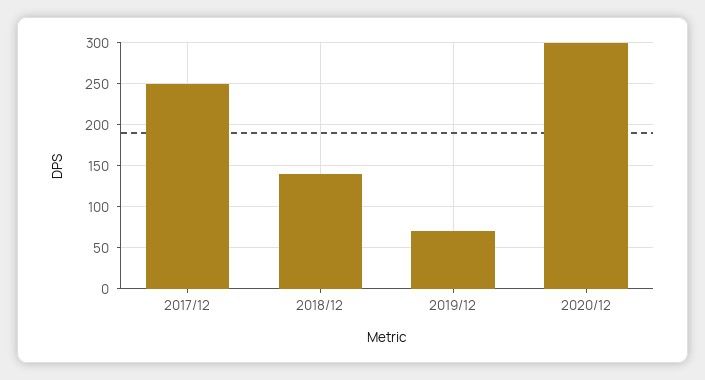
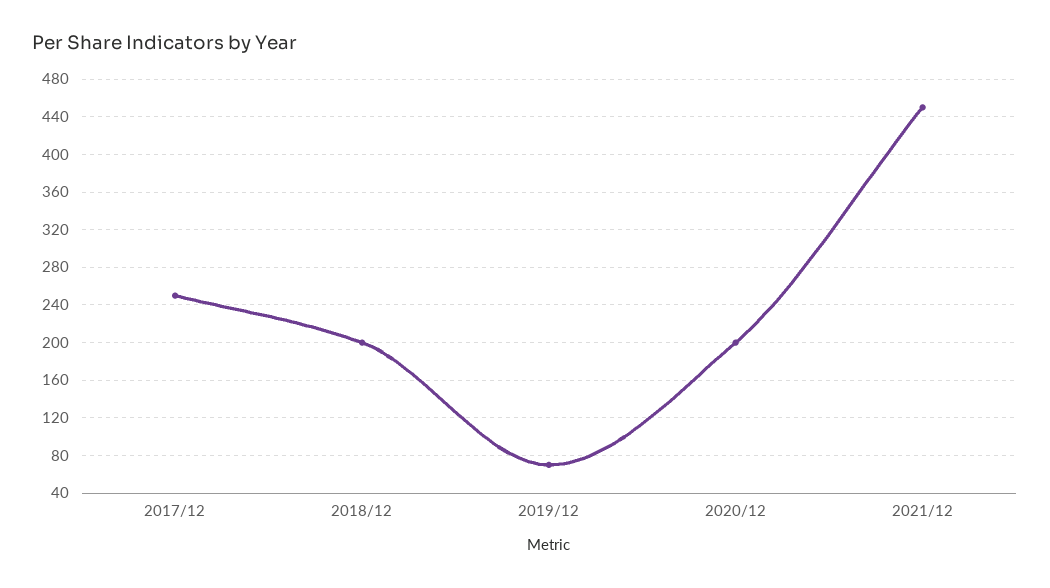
2018/12: 140 -> 200
2020/12: 300 -> 200
2021/12: none -> 450

